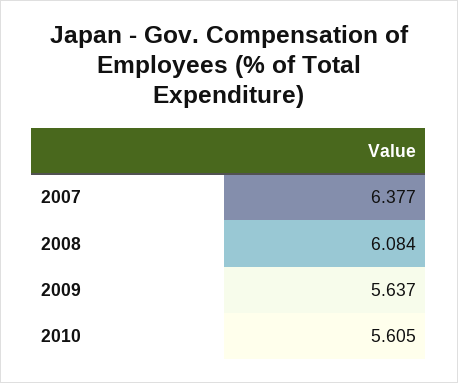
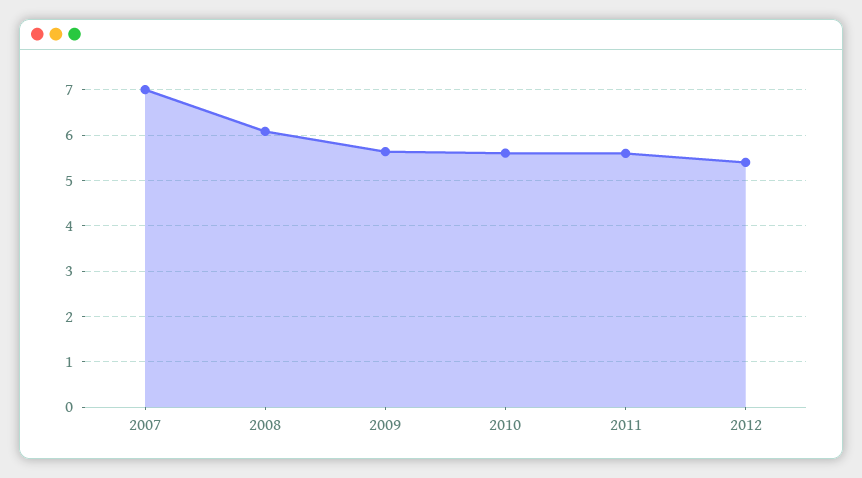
2007: 6.377 -> 7
2011: none -> 5.6
2012: none -> 5.4

